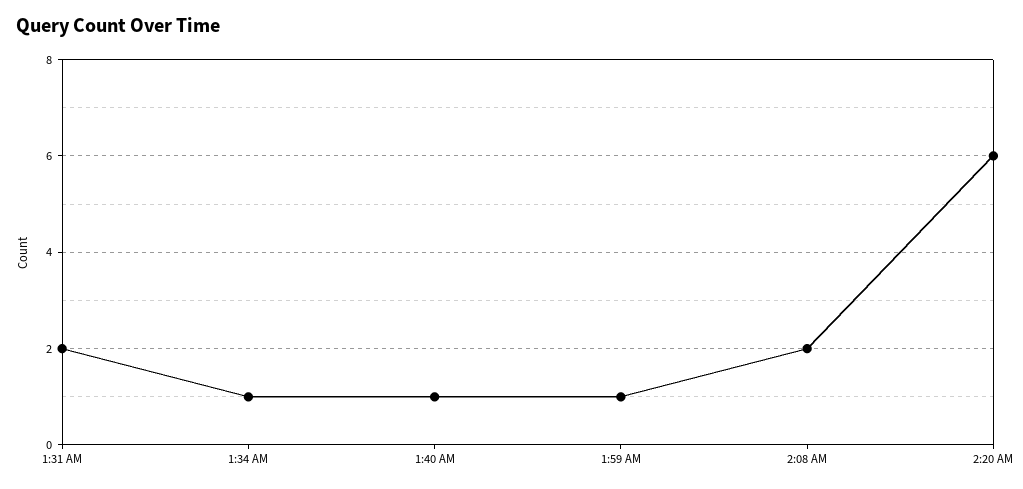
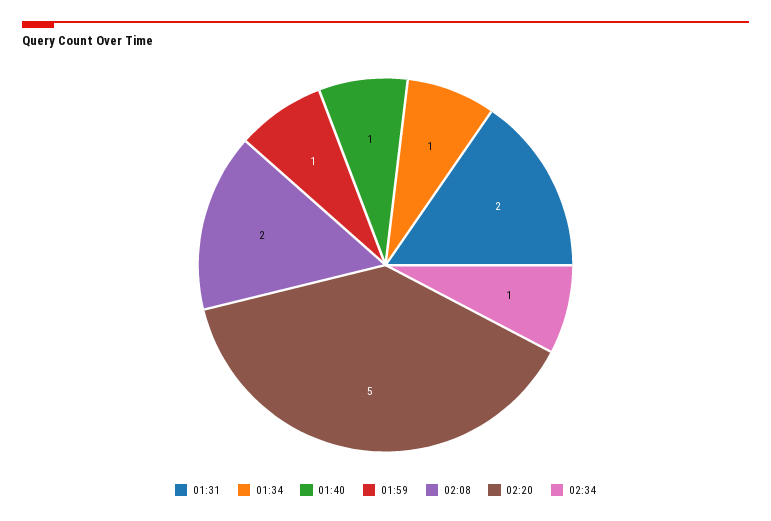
2:20 AM: 6 -> 5
02:34: none -> 1

